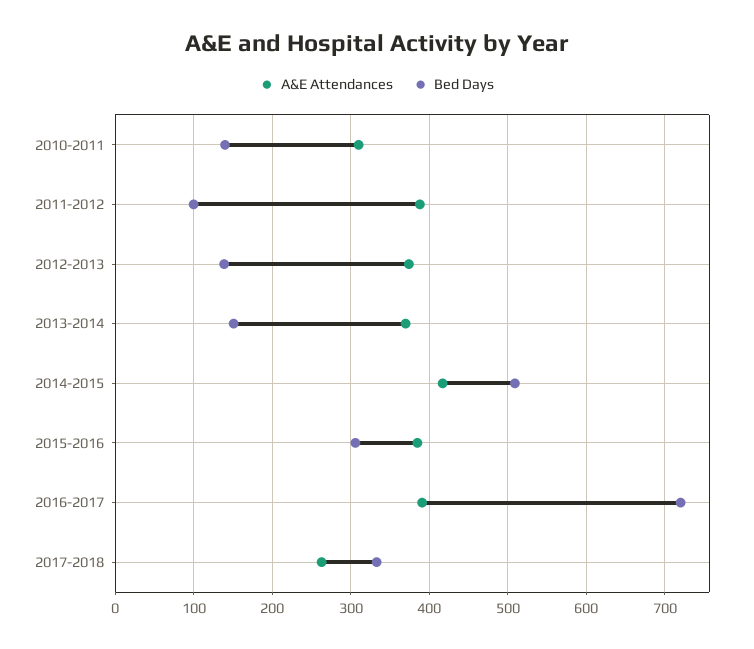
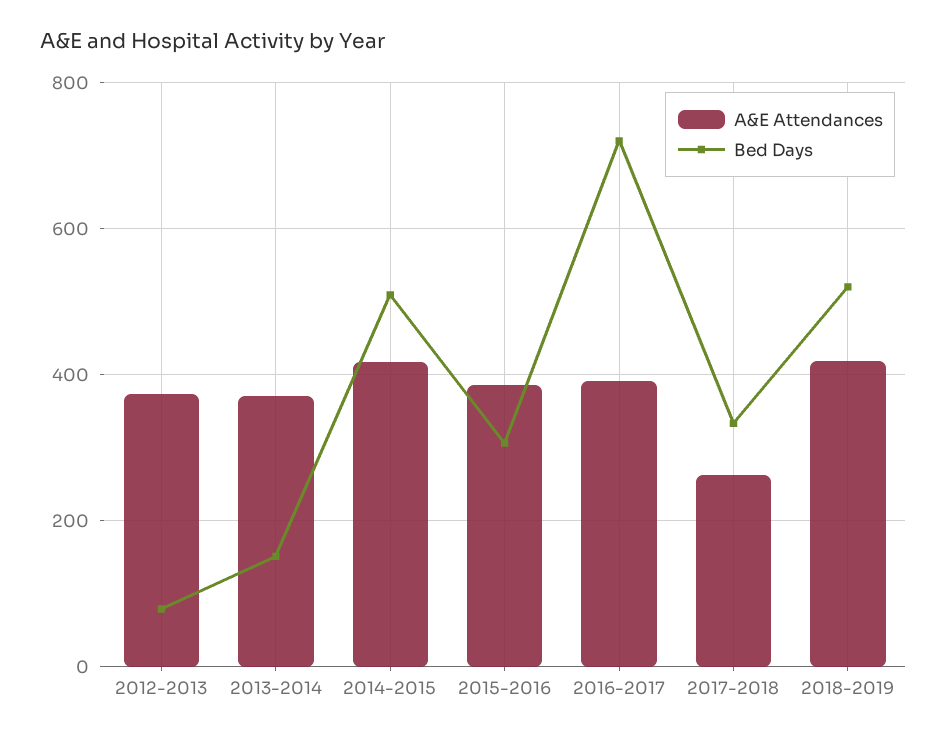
A&E Attendances, 2010-2011: 310 -> none
Bed Days, 2010-2011: 140 -> none
A&E Attendances, 2011-2012: 390 -> none
Bed Days, 2011-2012: 100 -> none
Bed Days, 2012-2013: 140 -> 80
A&E Attendances, 2018-2019: none -> 420
Bed Days, 2018-2019: none -> 520

